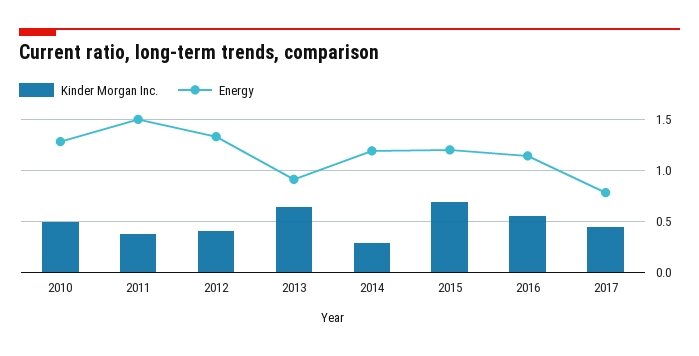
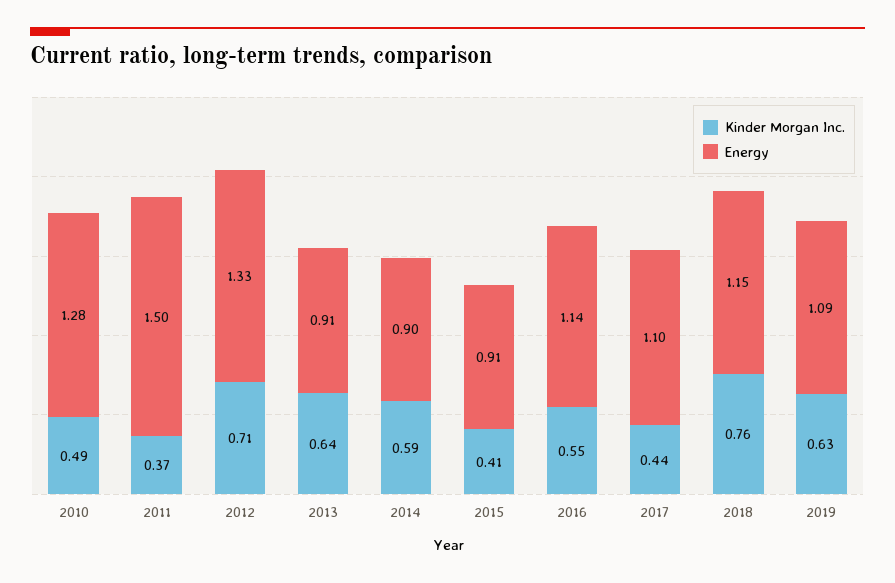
Kinder Morgan Inc., 2012: 0.4 -> 0.71
Kinder Morgan Inc., 2014: 0.3 -> 0.59
Energy, 2014: 1.2 -> 0.9
Kinder Morgan Inc., 2015: 0.7 -> 0.41
Energy, 2015: 1.2 -> 0.91
Energy, 2017: 0.8 -> 1.1
Kinder Morgan Inc., 2018: none -> 0.76
Energy, 2018: none -> 1.15
Kinder Morgan Inc., 2019: none -> 0.63
Energy, 2019: none -> 1.09

